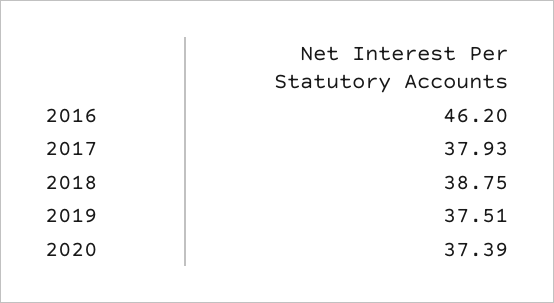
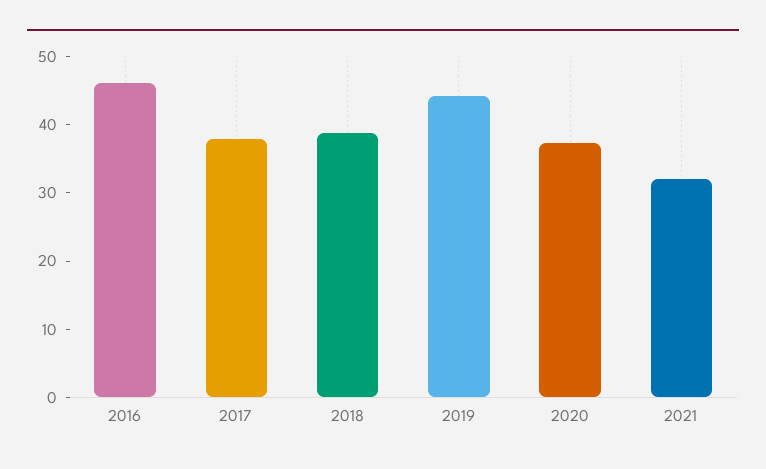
2019: 37.51 -> 44
2021: none -> 32

